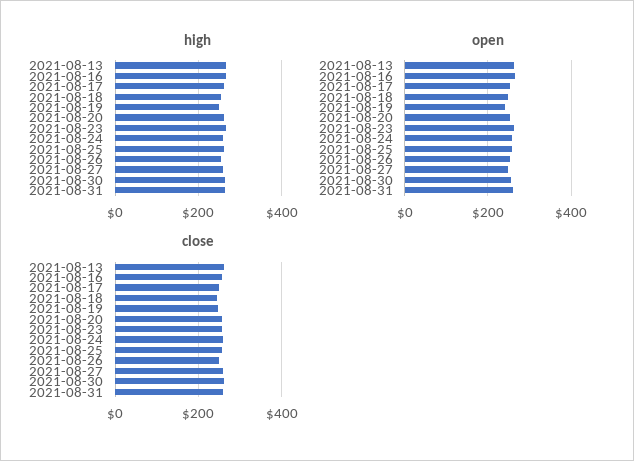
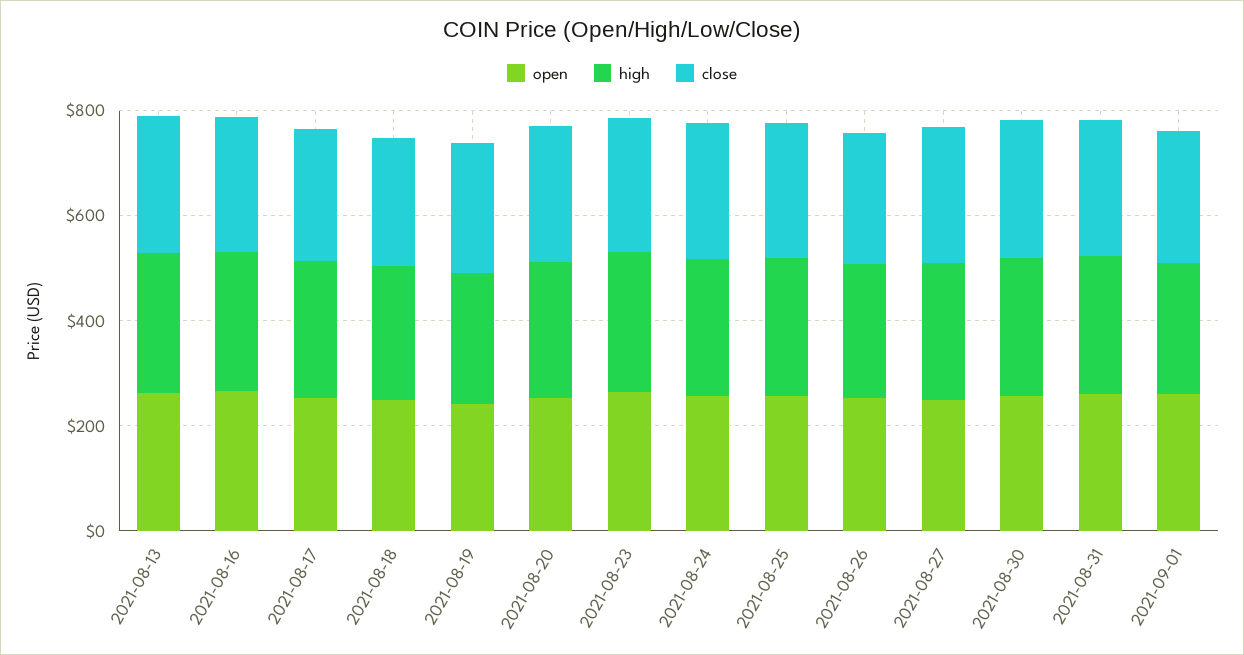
open, 2021-09-01: none -> 250
high, 2021-09-01: none -> 250
close, 2021-09-01: none -> 250

